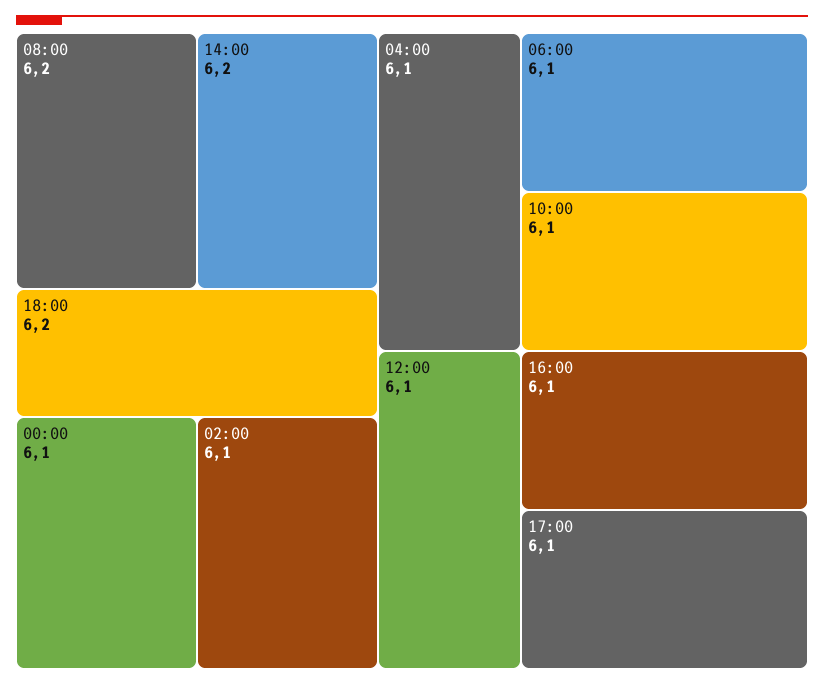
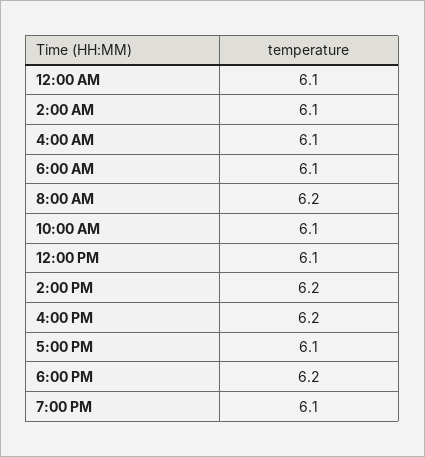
16:00: 6.1 -> 6.2
7:00 PM: none -> 6.1

